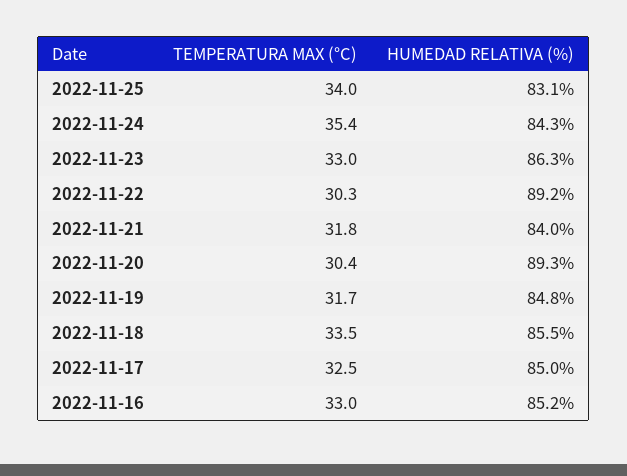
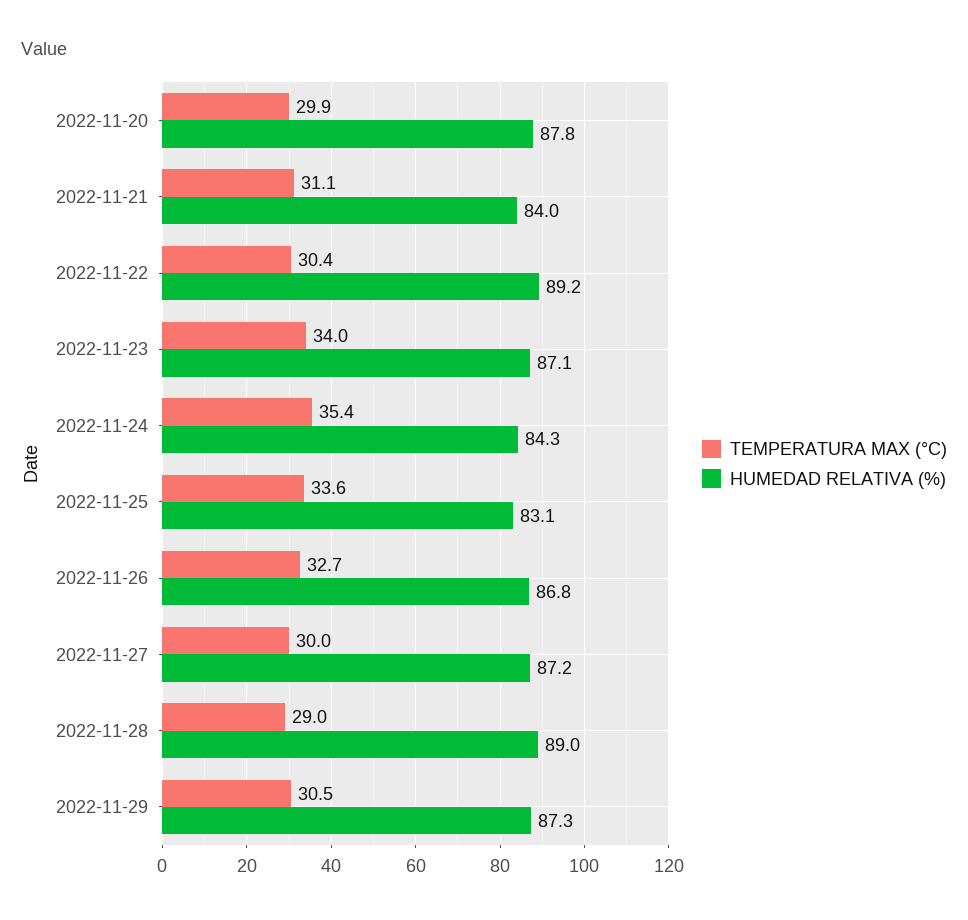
TEMPERATURA MAX (°C), 2022-11-25: 34 -> 33.6
TEMPERATURA MAX (°C), 2022-11-23: 33 -> 34
HUMEDAD RELATIVA (%), 2022-11-23: 86.3 -> 87.1
TEMPERATURA MAX (°C), 2022-11-22: 30.3 -> 30.4
TEMPERATURA MAX (°C), 2022-11-21: 31.8 -> 31.1
TEMPERATURA MAX (°C), 2022-11-20: 30.4 -> 29.9
HUMEDAD RELATIVA (%), 2022-11-20: 89.3 -> 87.8
TEMPERATURA MAX (°C), 2022-11-19: 31.7 -> none
HUMEDAD RELATIVA (%), 2022-11-19: 84.8 -> none
TEMPERATURA MAX (°C), 2022-11-18: 33.5 -> none
HUMEDAD RELATIVA (%), 2022-11-18: 85.5 -> none
TEMPERATURA MAX (°C), 2022-11-17: 32.5 -> none
HUMEDAD RELATIVA (%), 2022-11-17: 85 -> none
TEMPERATURA MAX (°C), 2022-11-16: 33 -> none
HUMEDAD RELATIVA (%), 2022-11-16: 85.2 -> none
TEMPERATURA MAX (°C), 2022-11-26: none -> 32.7
HUMEDAD RELATIVA (%), 2022-11-26: none -> 86.8
TEMPERATURA MAX (°C), 2022-11-27: none -> 30
HUMEDAD RELATIVA (%), 2022-11-27: none -> 87.2
TEMPERATURA MAX (°C), 2022-11-28: none -> 29
HUMEDAD RELATIVA (%), 2022-11-28: none -> 89
TEMPERATURA MAX (°C), 2022-11-29: none -> 30.5
HUMEDAD RELATIVA (%), 2022-11-29: none -> 87.3

